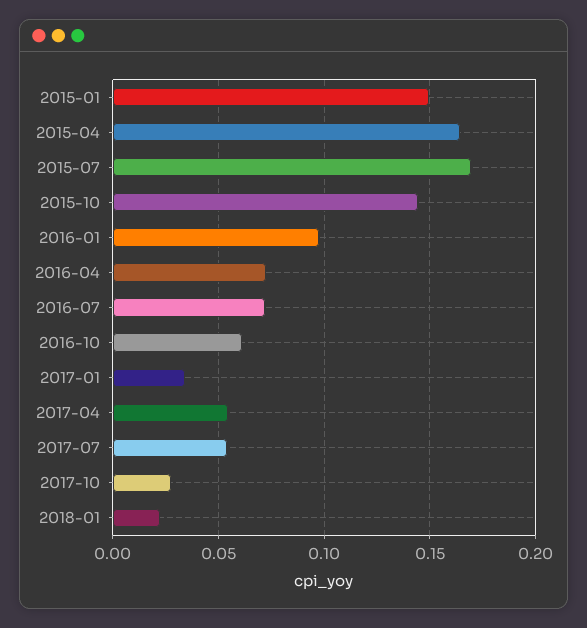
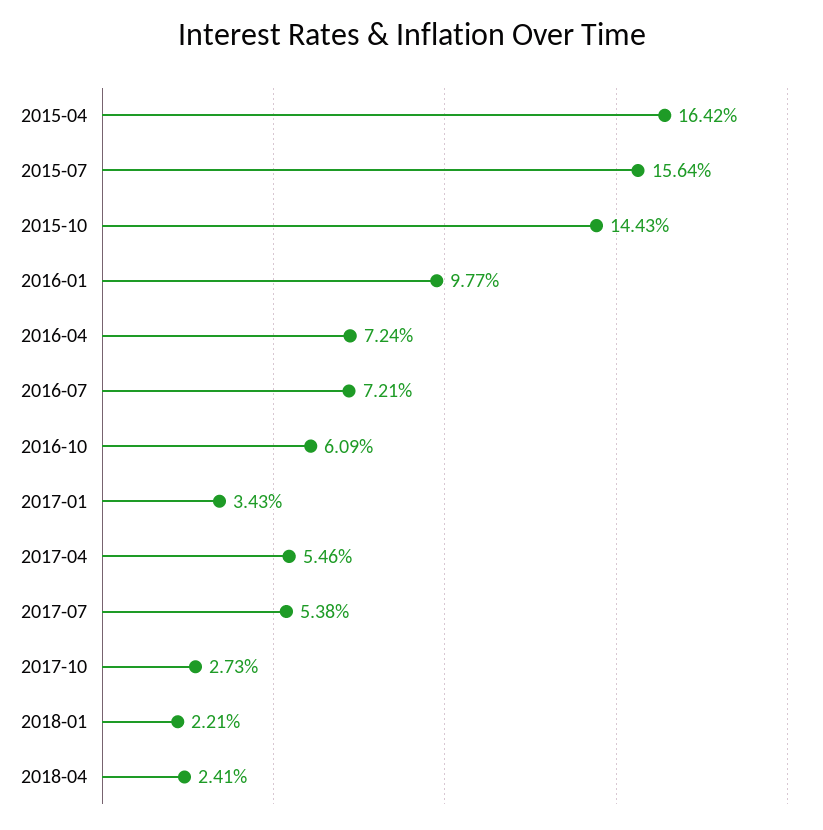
2015-01: 0.15 -> none
2015-07: 0.17 -> 0.1564
2018-04: none -> 0.0241

